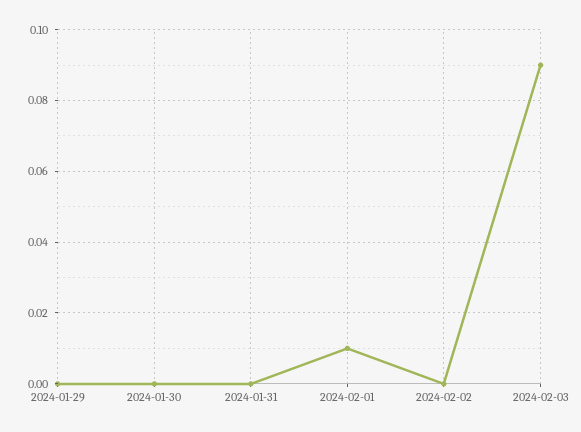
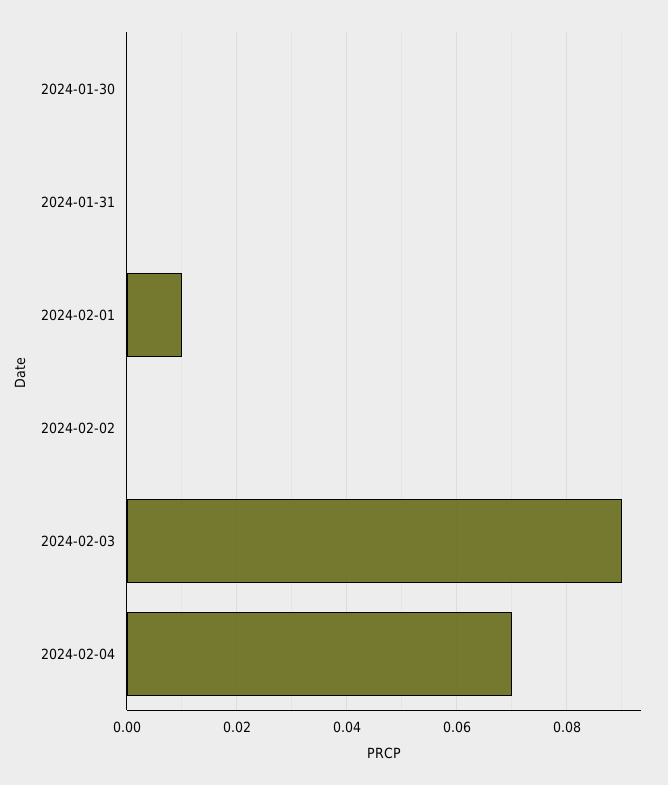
2024-01-29: 0 -> none
2024-02-04: none -> 0.07

